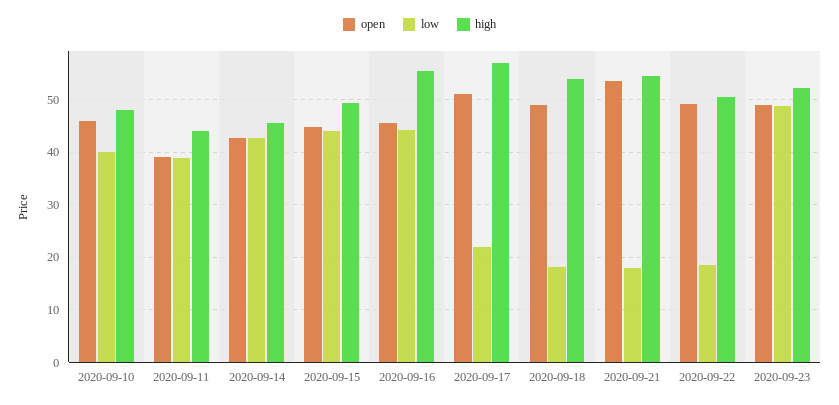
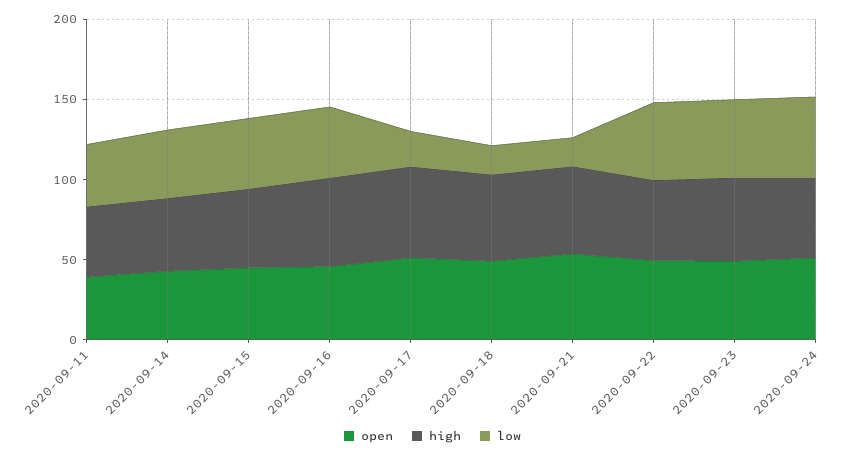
open, 2020-09-10: 46 -> none
low, 2020-09-10: 40 -> none
high, 2020-09-10: 48 -> none
low, 2020-09-22: 18 -> 50
open, 2020-09-24: none -> 50
high, 2020-09-24: none -> 50
low, 2020-09-24: none -> 50

